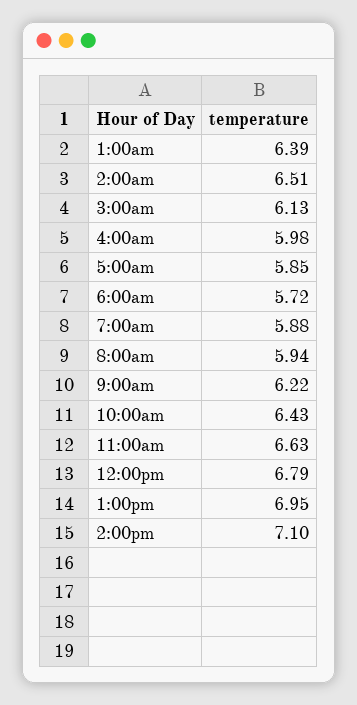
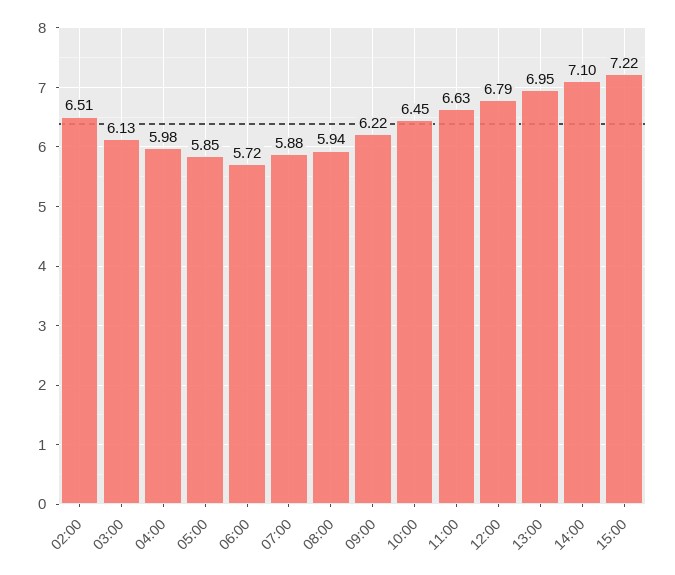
1:00am: 6.39 -> none
10:00am: 6.43 -> 6.45
15:00: none -> 7.22

